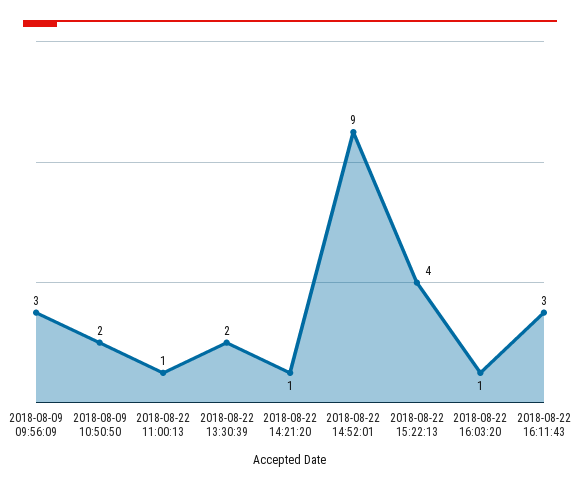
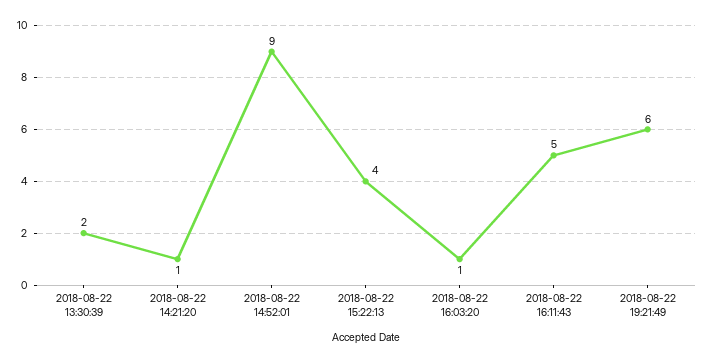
2018-08-09 09:56:09: 3 -> none
2018-08-09 10:50:50: 2 -> none
2018-08-22 11:00:13: 1 -> none
2018-08-22 16:11:43: 3 -> 5
2018-08-22 19:21:49: none -> 6

